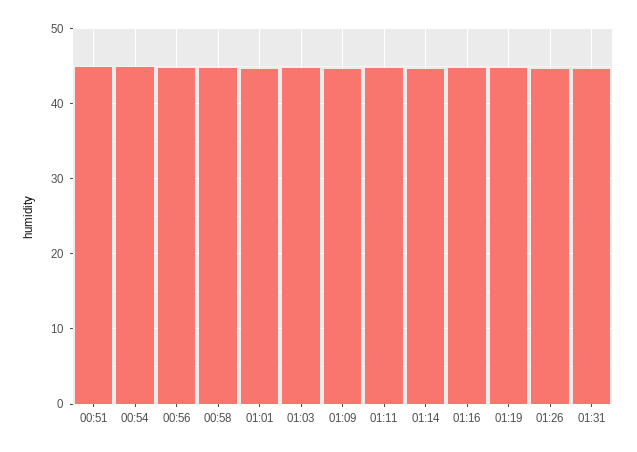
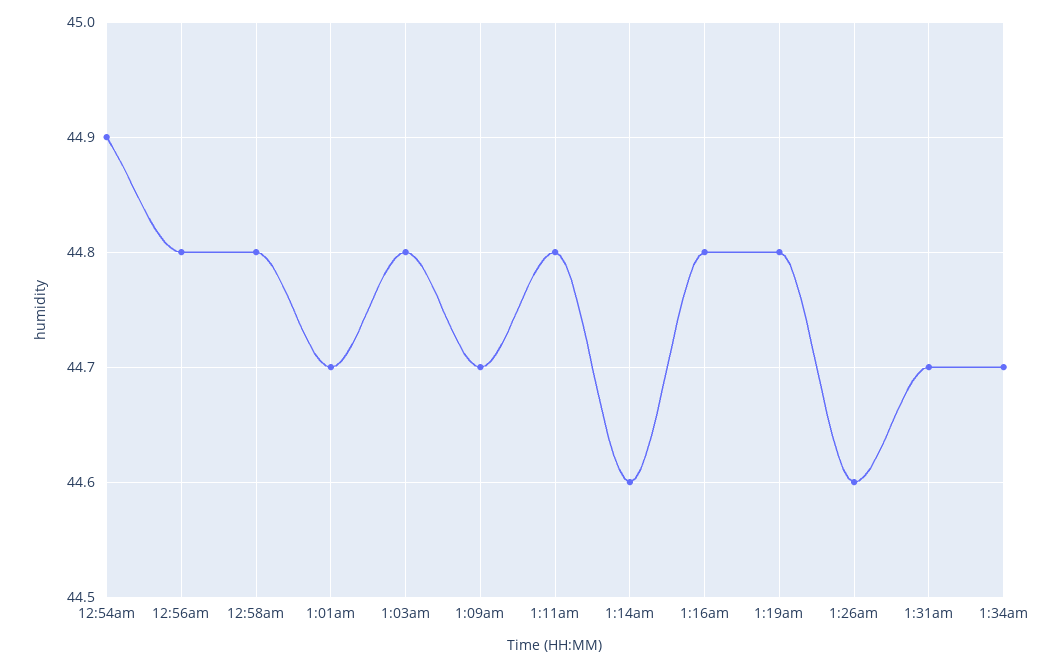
00:51: 45 -> none
1:34am: none -> 44.7

